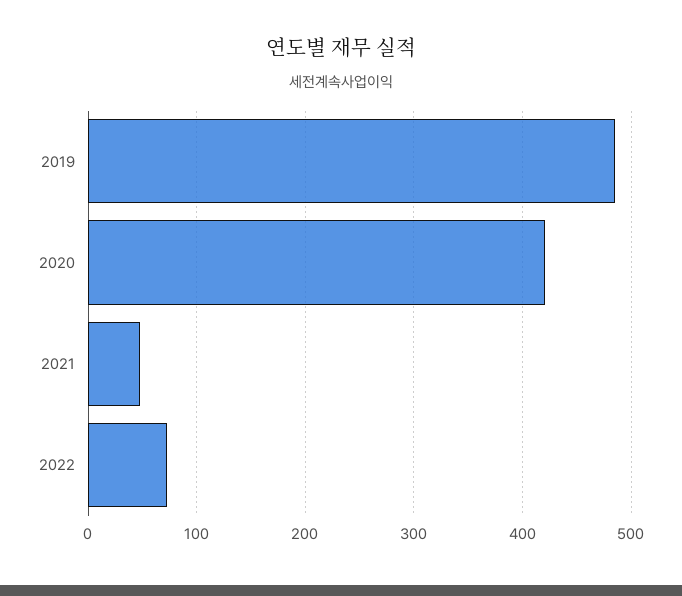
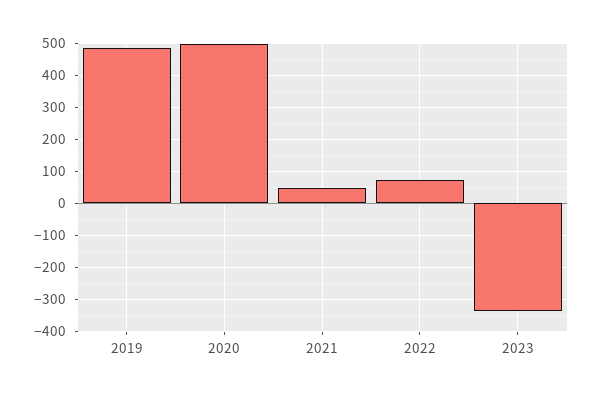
2020: 420 -> 500
2023: none -> -340

